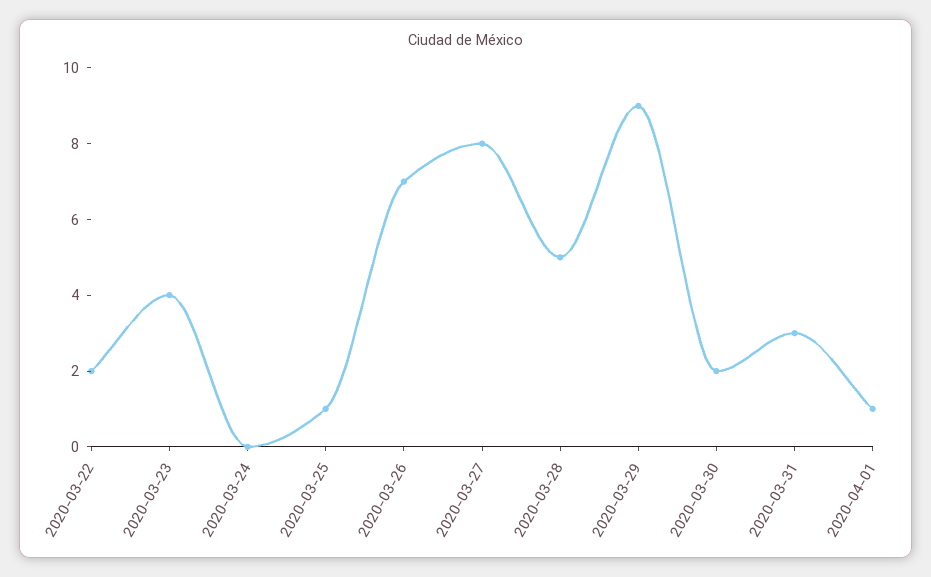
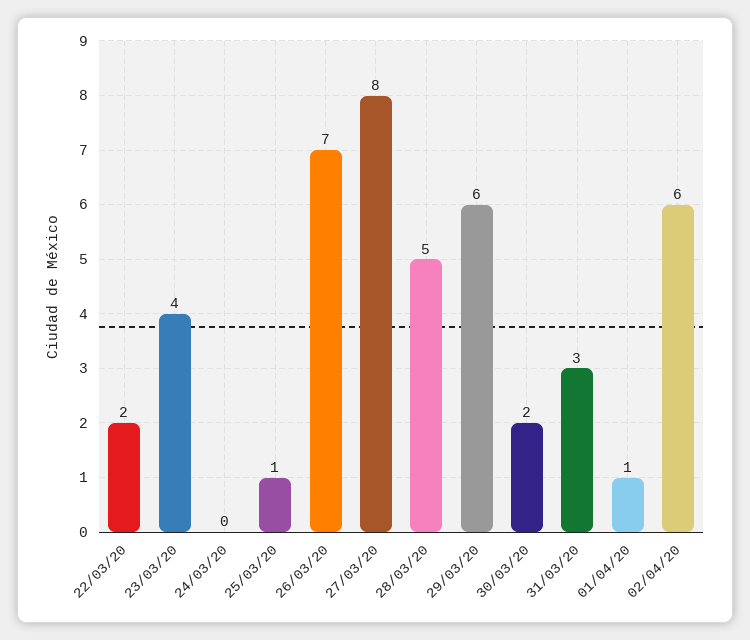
2020-03-29: 9 -> 6
02/04/20: none -> 6

